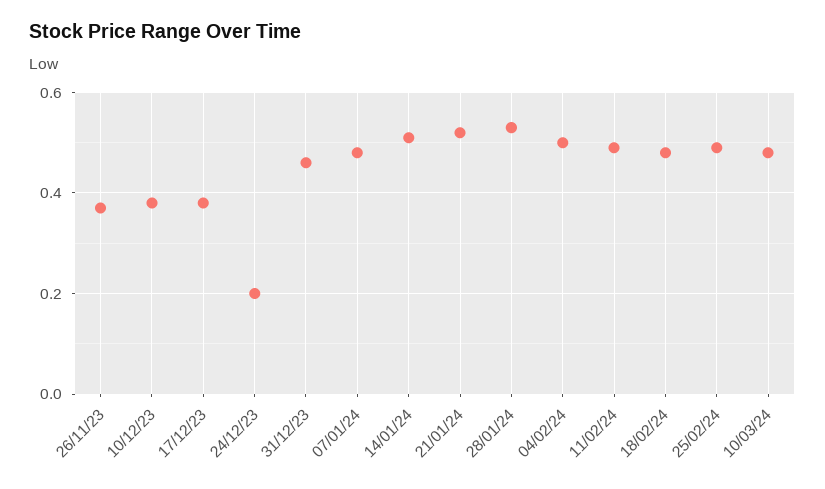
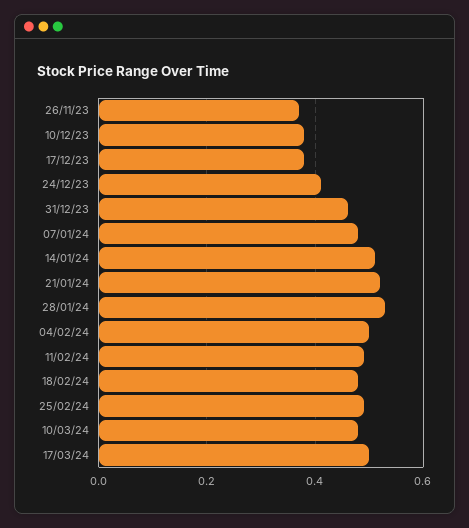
24/12/23: 0.2 -> 0.4
17/03/24: none -> 0.5

